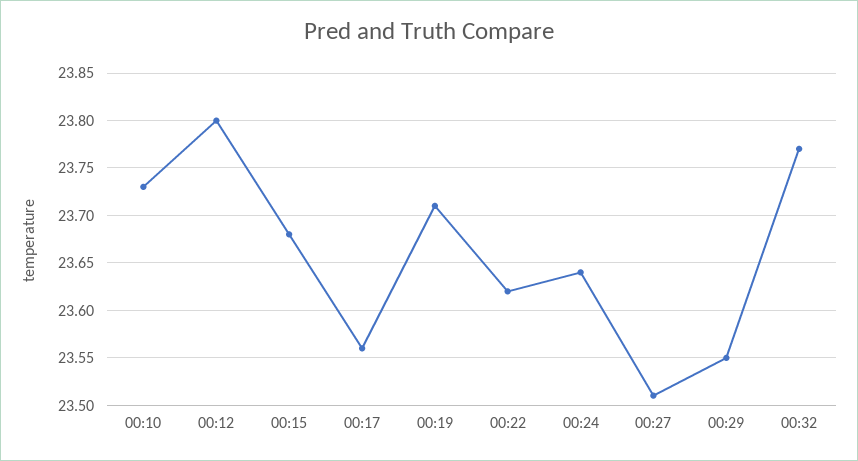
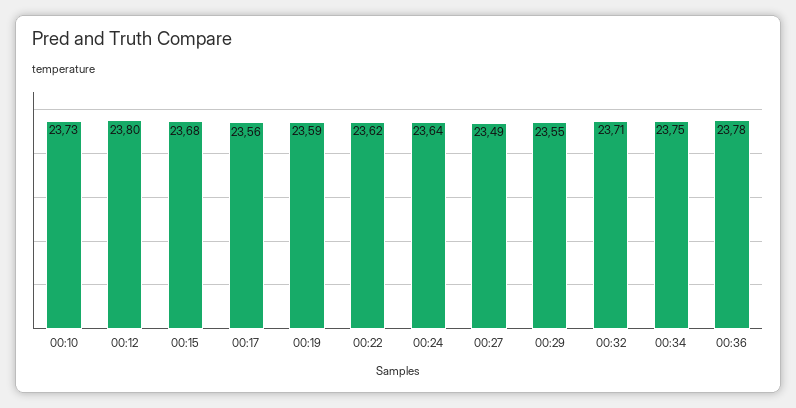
00:19: 23.71 -> 23.59
00:27: 23.51 -> 23.49
00:32: 23.77 -> 23.71
00:34: none -> 23.75
00:36: none -> 23.78

